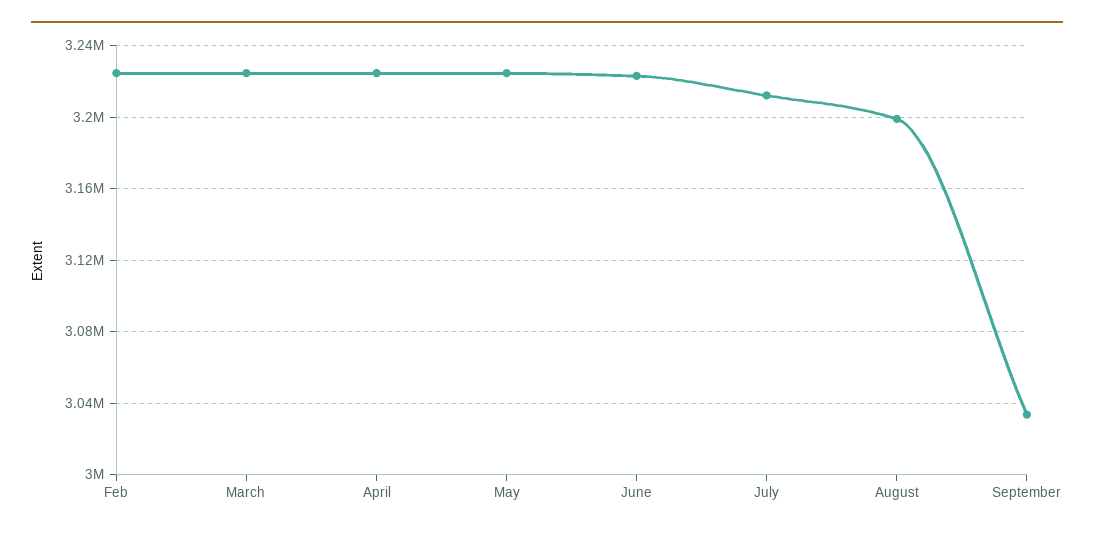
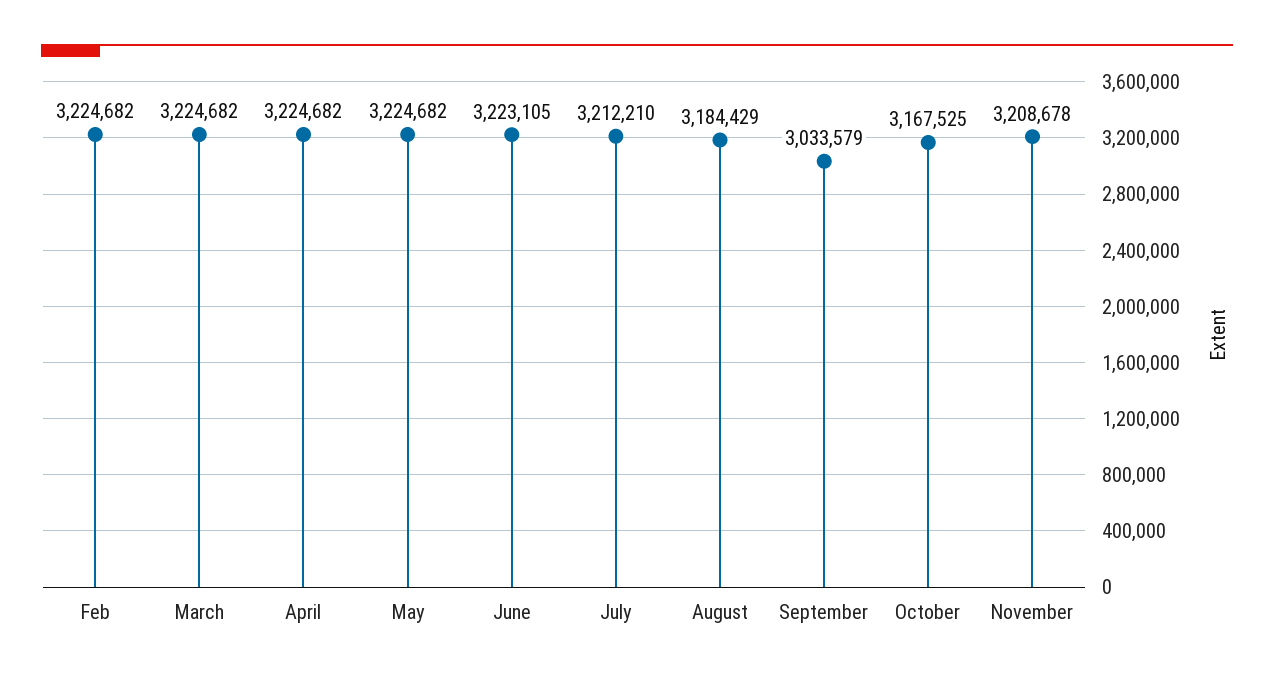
August: 3200000 -> 3184429
October: none -> 3167525
November: none -> 3208678

